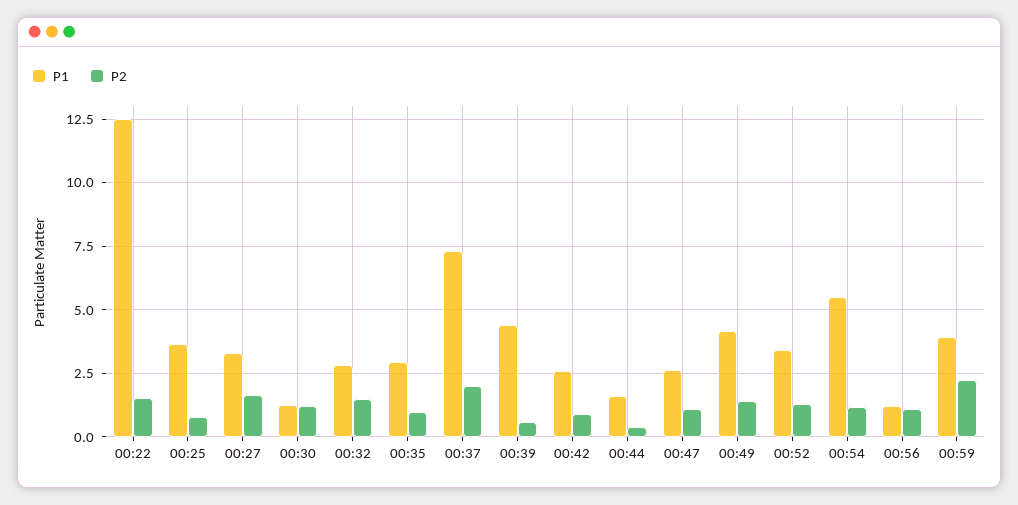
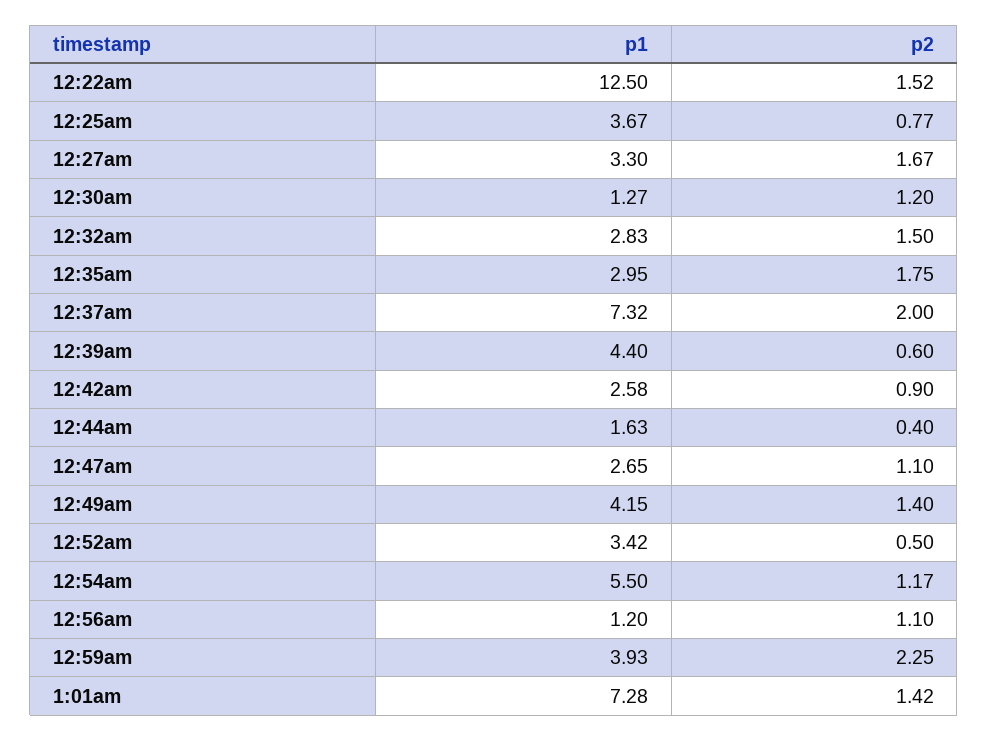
P2, 00:35: 1 -> 1.75
P2, 00:52: 1.25 -> 0.5
P1, 1:01am: none -> 7.28
P2, 1:01am: none -> 1.42

